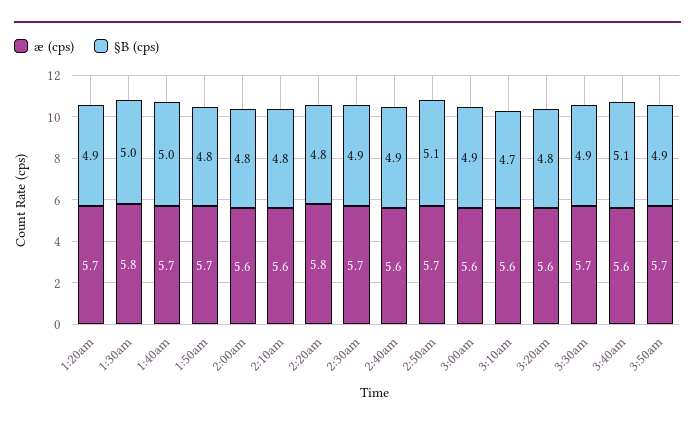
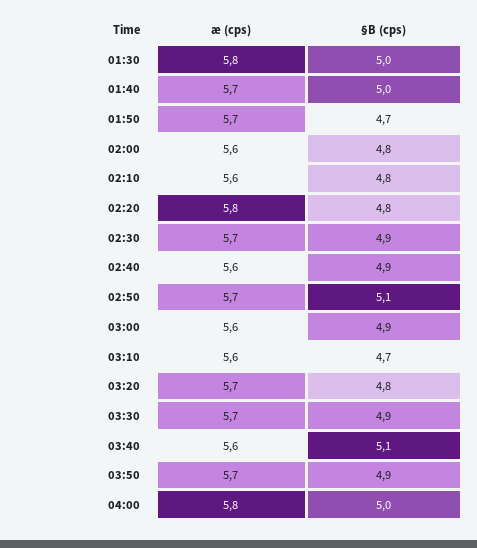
æ (cps), 1:20am: 5.7 -> none
§B (cps), 1:20am: 4.9 -> none
§B (cps), 1:50am: 4.8 -> 4.7
æ (cps), 3:20am: 5.6 -> 5.7
æ (cps), 04:00: none -> 5.8
§B (cps), 04:00: none -> 5

